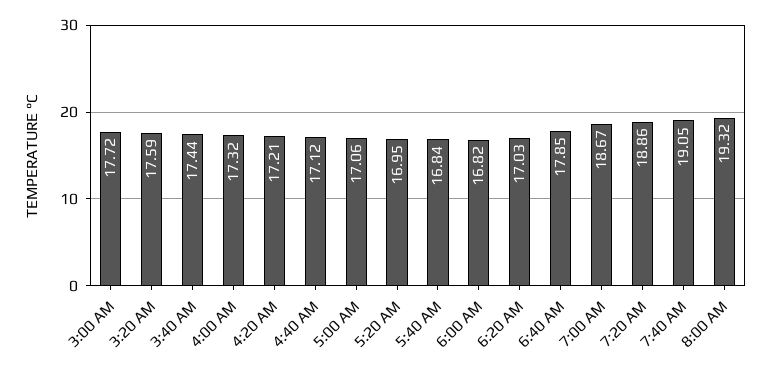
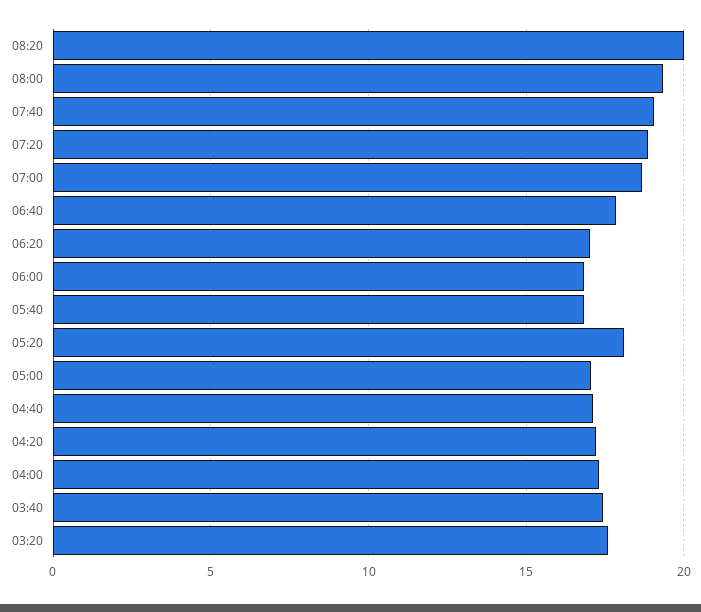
3:00 AM: 17.72 -> none
5:20 AM: 16.95 -> 18
08:20: none -> 20

